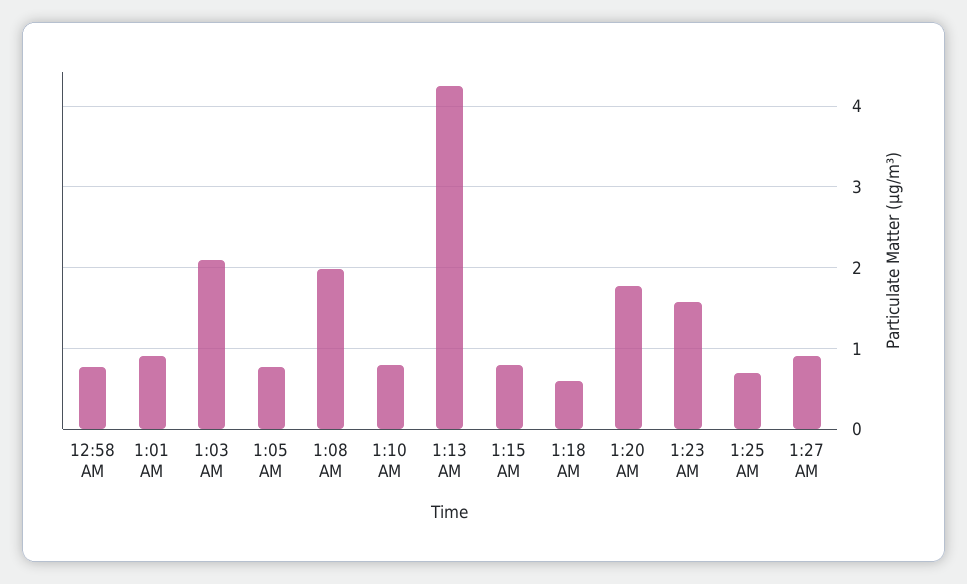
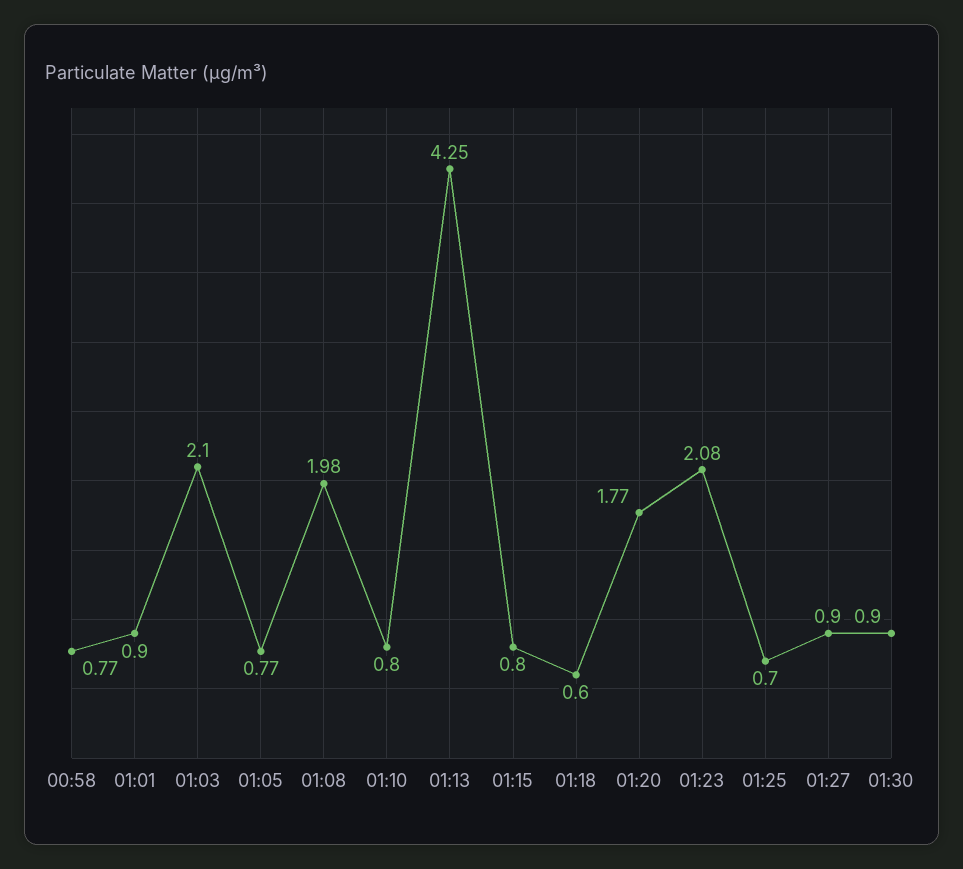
1:23 AM: 1.6 -> 2.08
01:30: none -> 0.9

